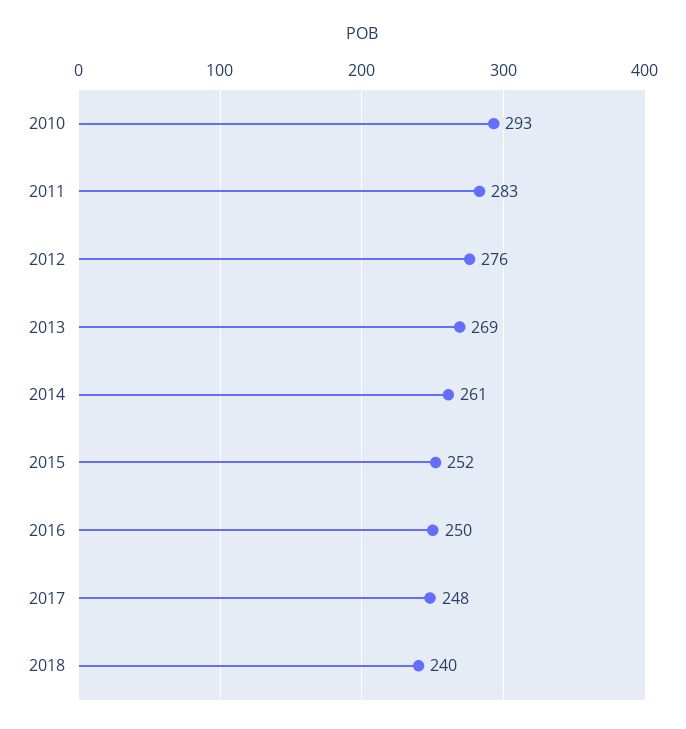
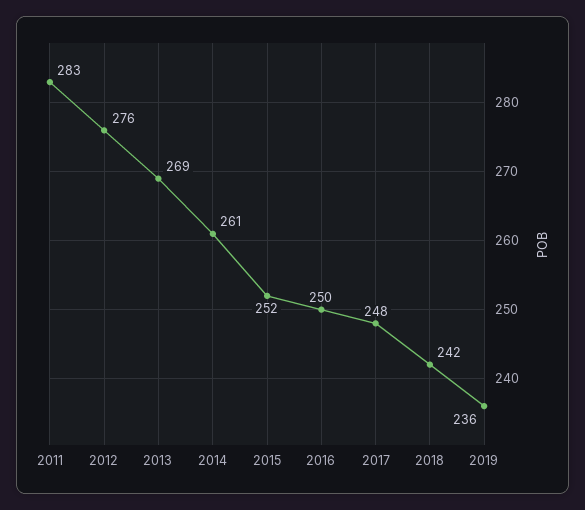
2010: 293 -> none
2018: 240 -> 242
2019: none -> 236

